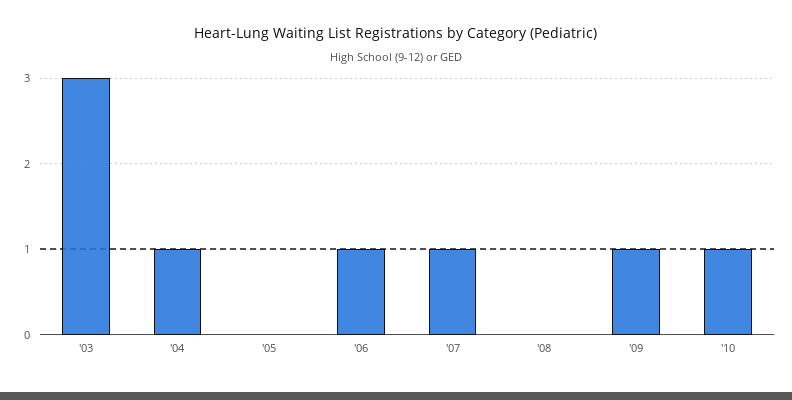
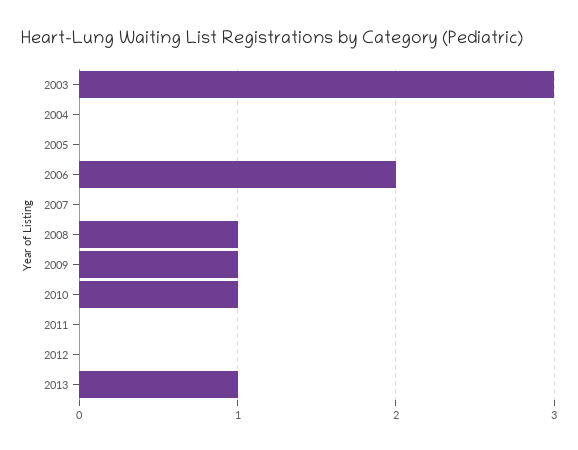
'04: 1 -> 0
'06: 1 -> 2
'07: 1 -> 0
'08: 0 -> 1
2011: none -> 0
2012: none -> 0
2013: none -> 1

